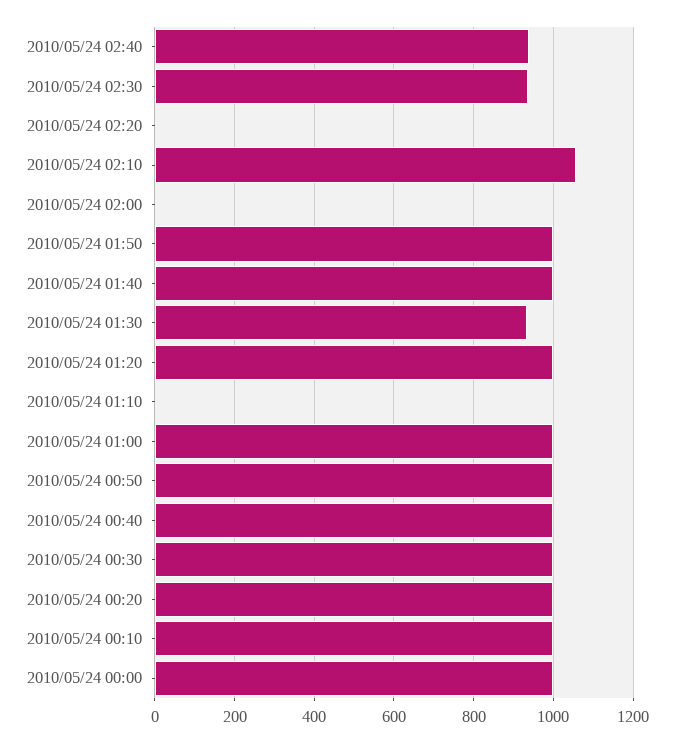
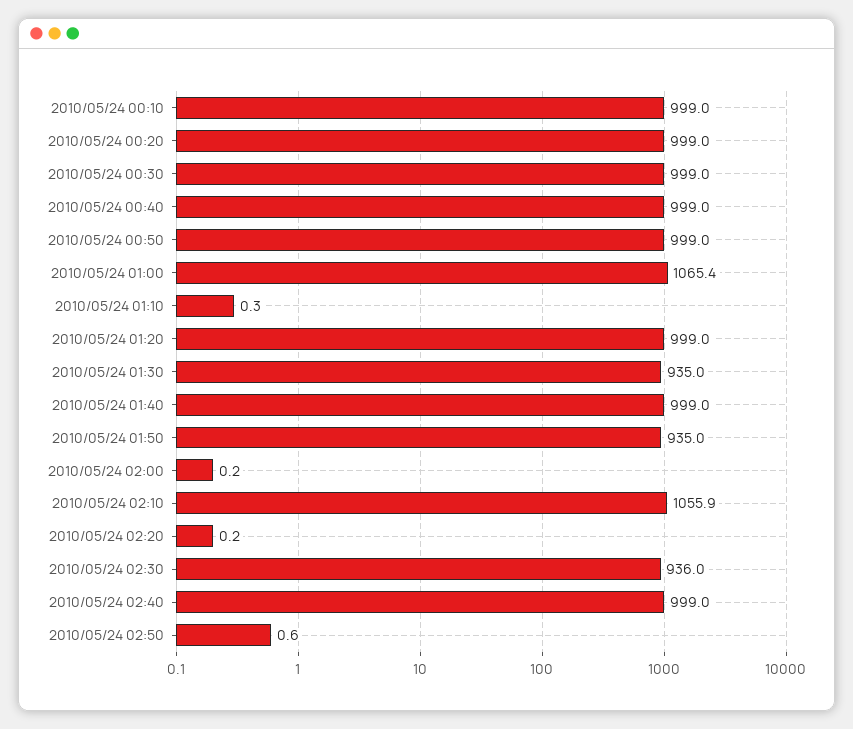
2010/05/24 02:40: 940 -> 999
2010/05/24 01:50: 1000 -> 935
2010/05/24 01:00: 1000 -> 1065.4
2010/05/24 00:00: 1000 -> none
2010/05/24 02:50: none -> 0.6

